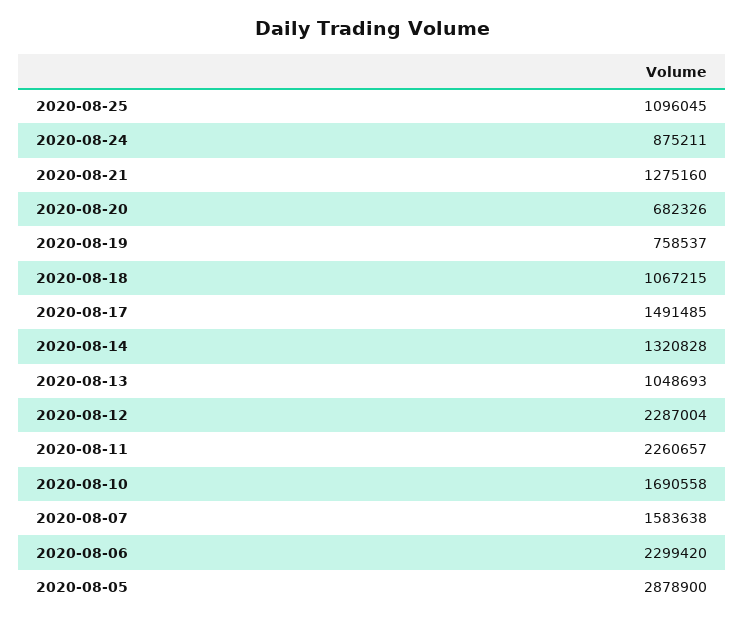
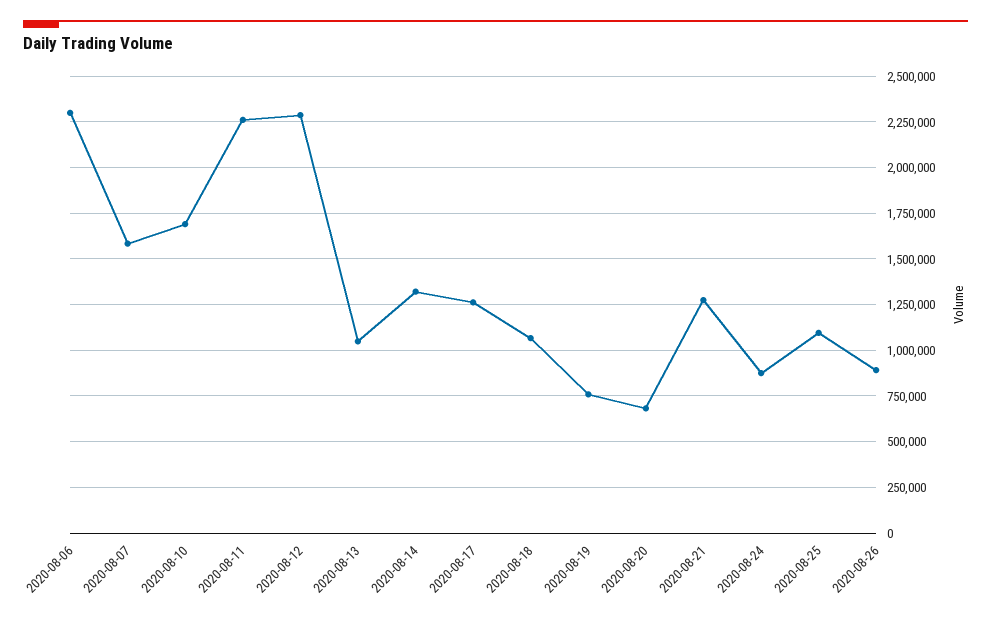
2020-08-17: 1491485 -> 1250000
2020-08-05: 2878900 -> none
2020-08-26: none -> 900000

